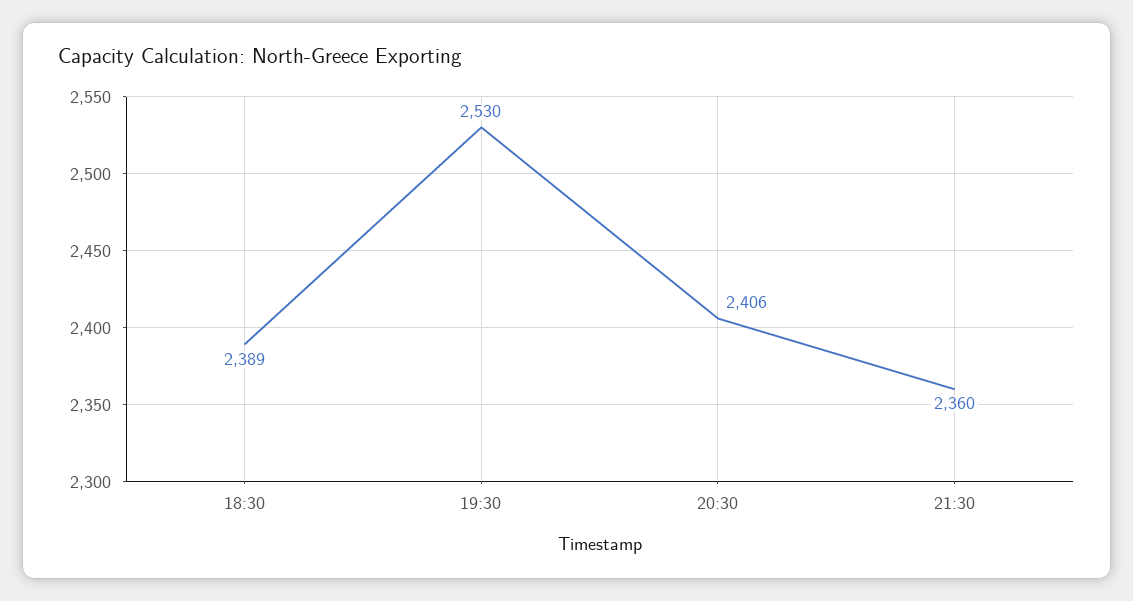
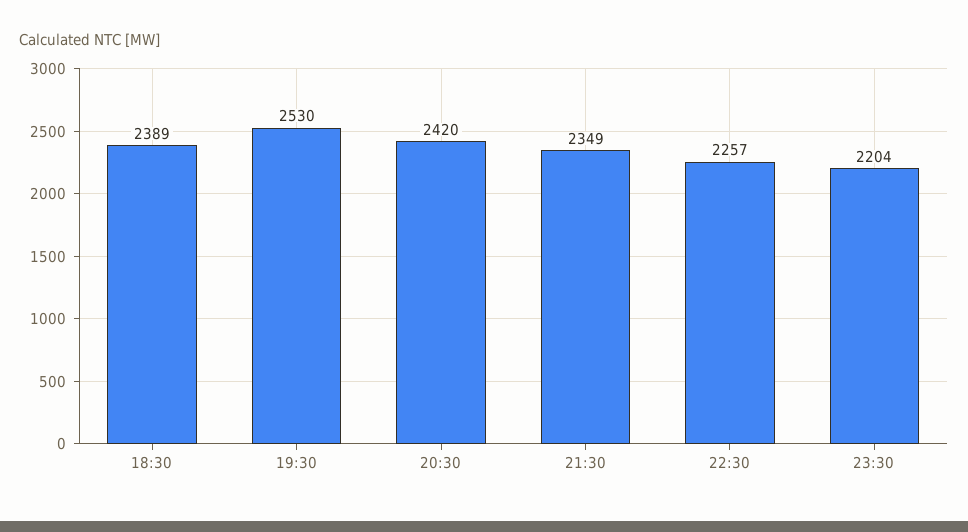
20:30: 2406 -> 2420
21:30: 2360 -> 2349
22:30: none -> 2257
23:30: none -> 2204

